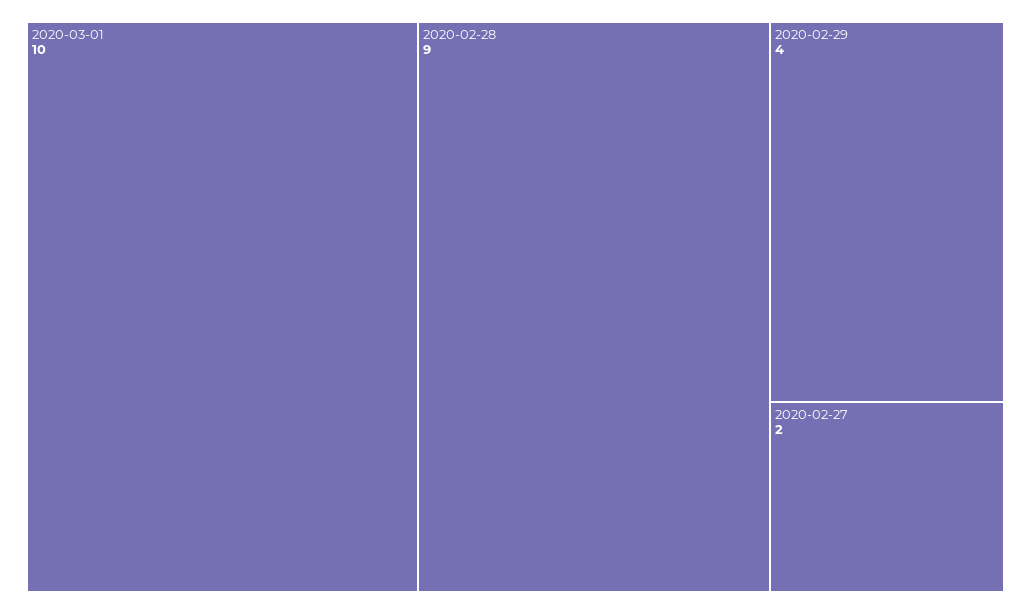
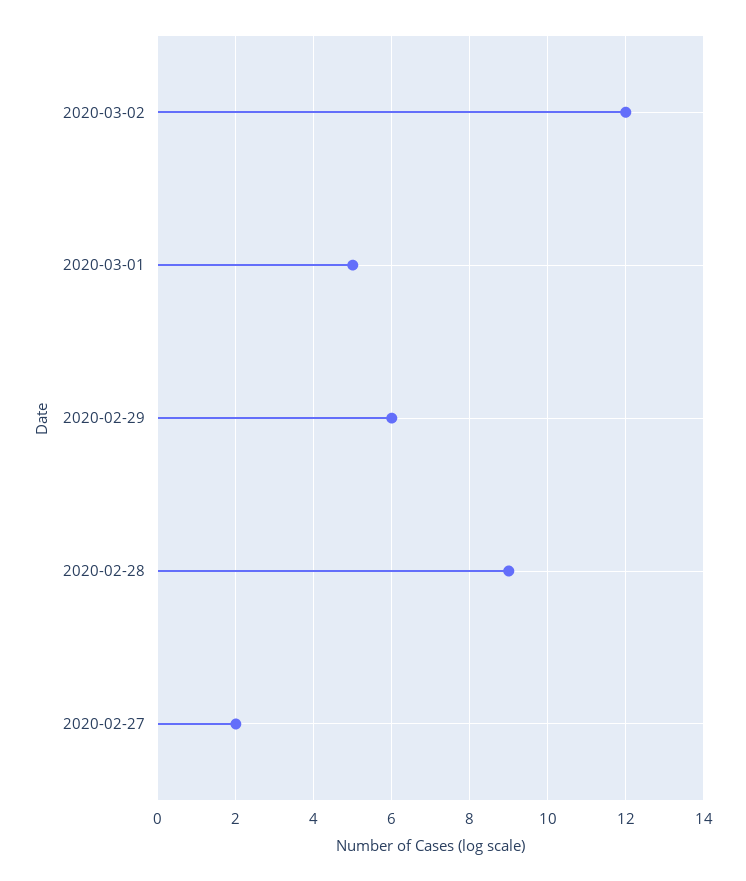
2020-03-01: 10 -> 5
2020-02-29: 4 -> 6
2020-03-02: none -> 12

